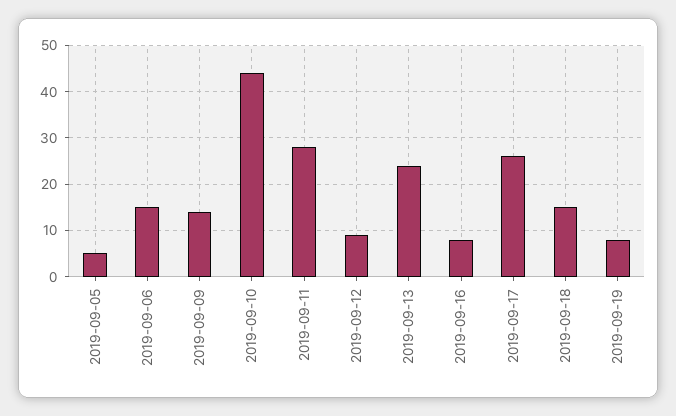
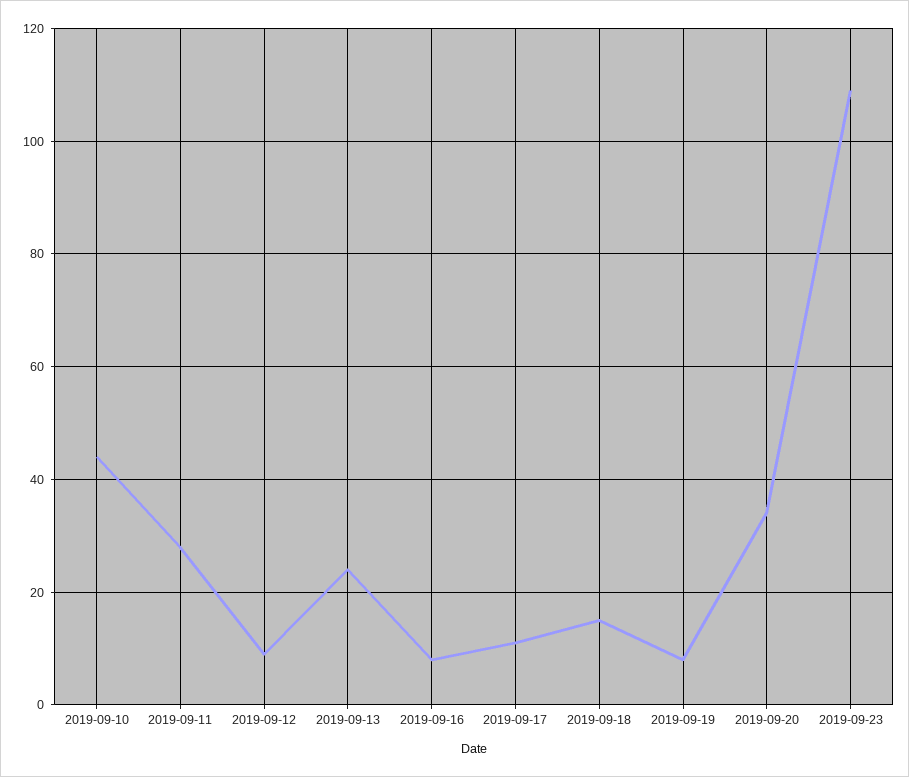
2019-09-05: 5 -> none
2019-09-06: 15 -> none
2019-09-09: 15 -> none
2019-09-17: 25 -> 10
2019-09-20: none -> 35
2019-09-23: none -> 110

